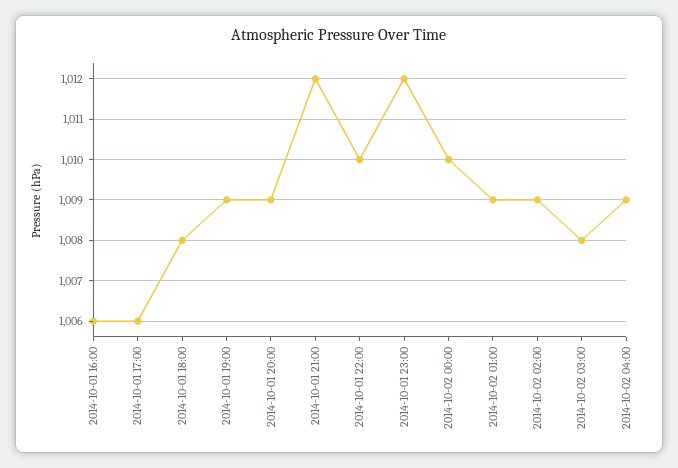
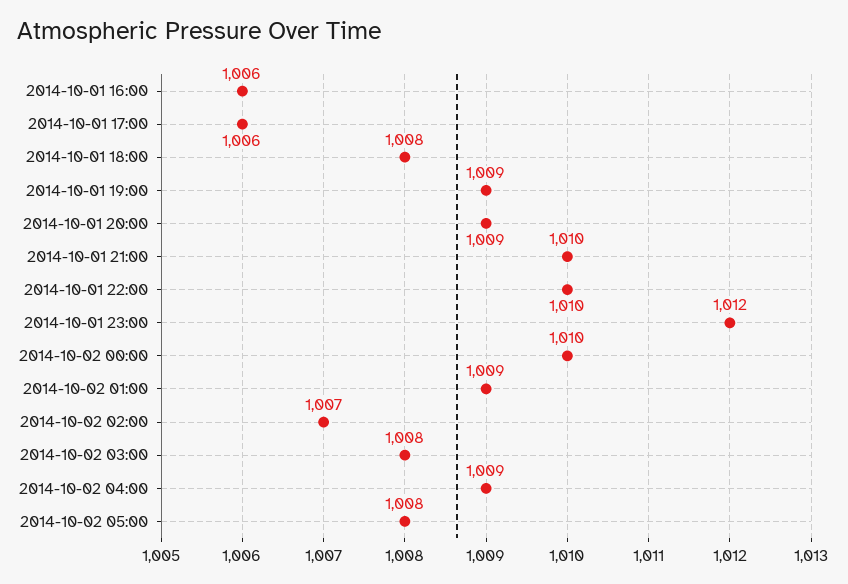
2014-10-01 21:00: 1012 -> 1010
2014-10-02 02:00: 1009 -> 1007
2014-10-02 05:00: none -> 1008

